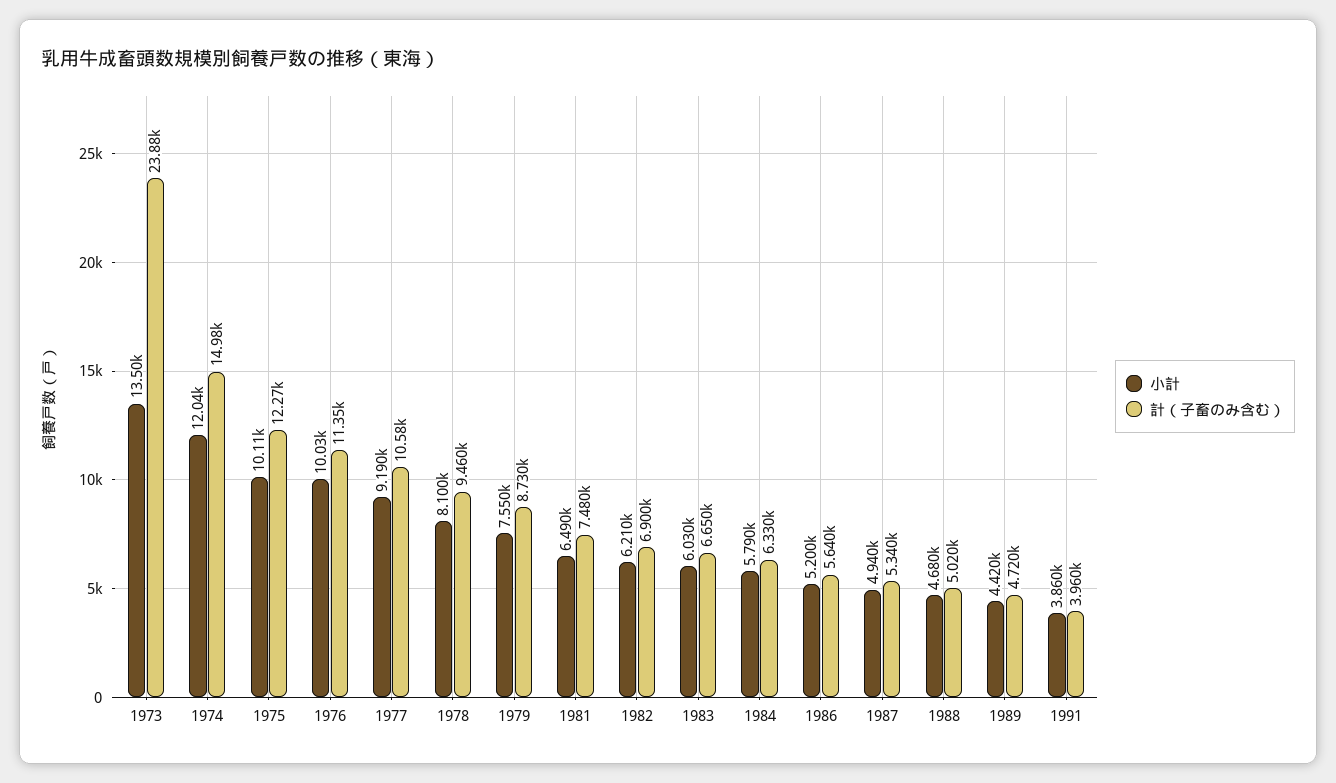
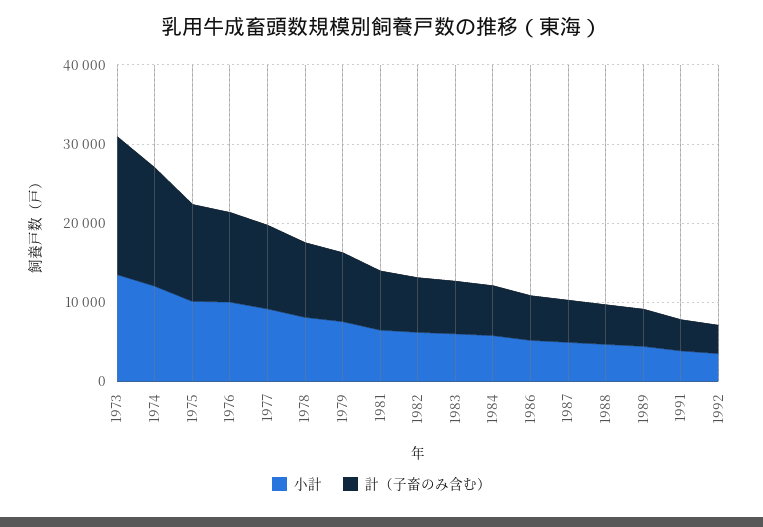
計（子畜のみ含む）, 1973: 23880 -> 18000
小計, 1992: none -> 4000
計（子畜のみ含む）, 1992: none -> 4000

